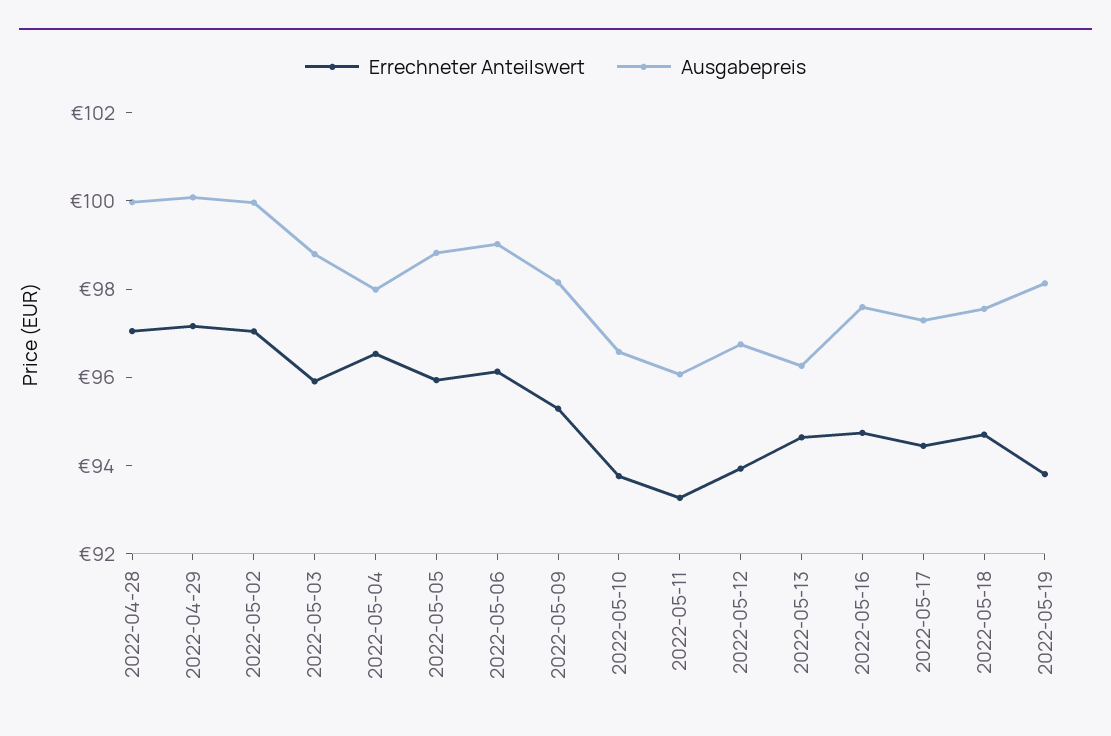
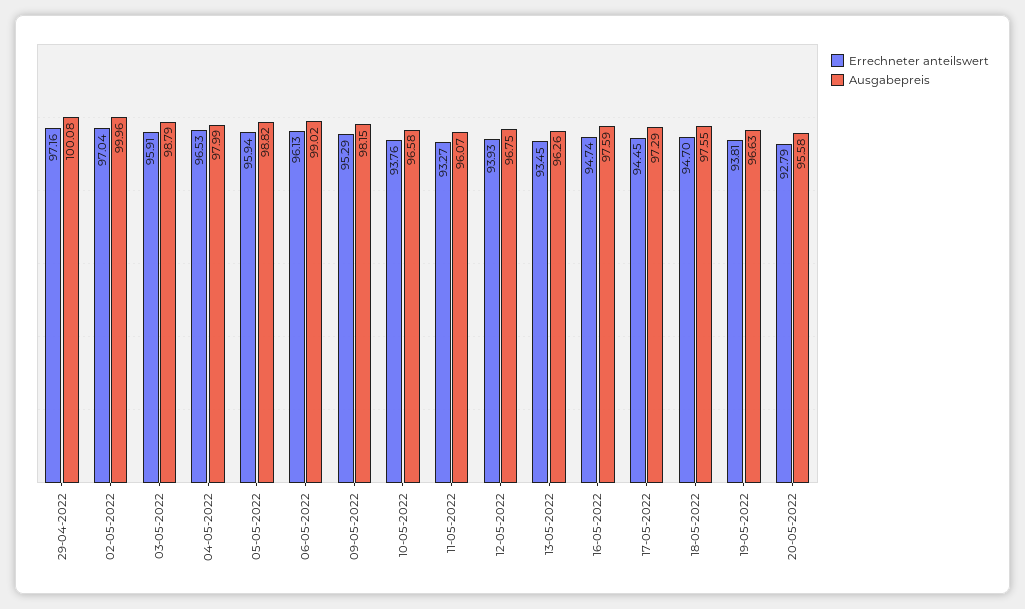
Errechneter Anteilswert, 2022-04-28: 97 -> none
Ausgabepreis, 2022-04-28: 100 -> none
Errechneter Anteilswert, 2022-05-13: 94.5 -> 93.45
Ausgabepreis, 2022-05-19: 98 -> 96.63
Errechneter Anteilswert, 20-05-2022: none -> 92.79
Ausgabepreis, 20-05-2022: none -> 95.58

